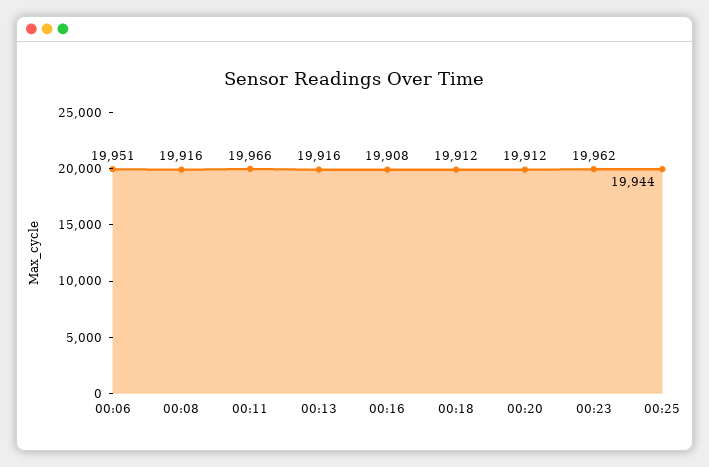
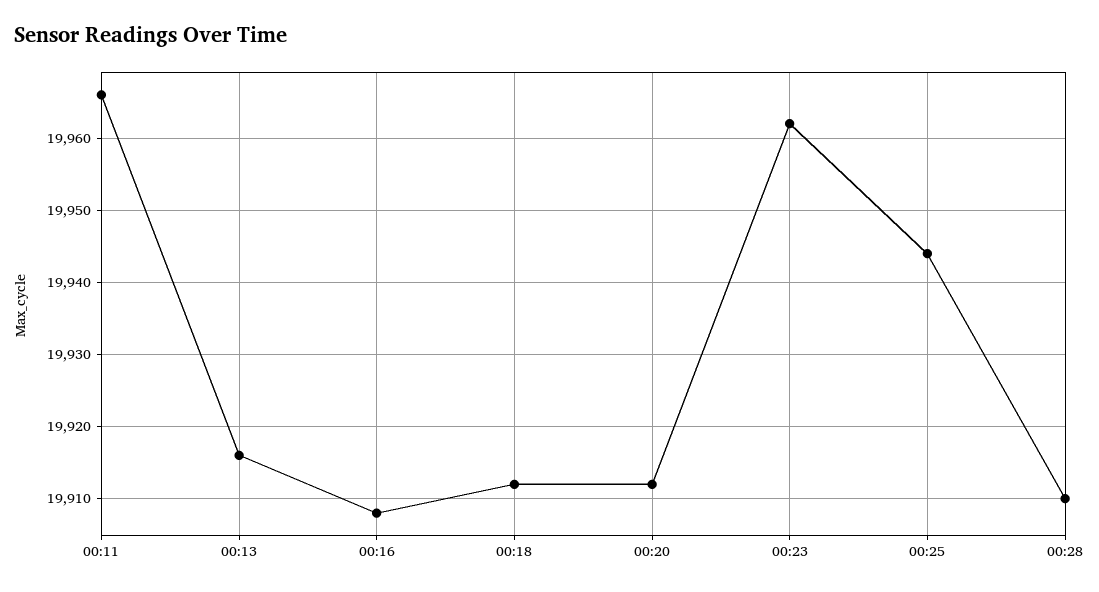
00:06: 19951 -> none
00:08: 19916 -> none
00:28: none -> 19910

